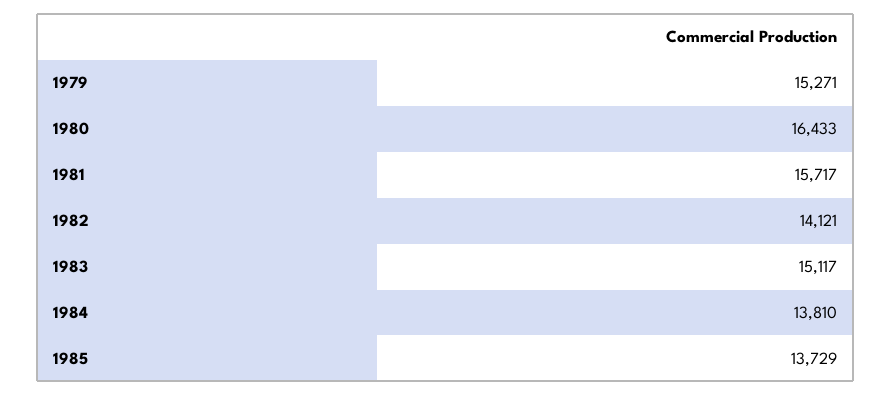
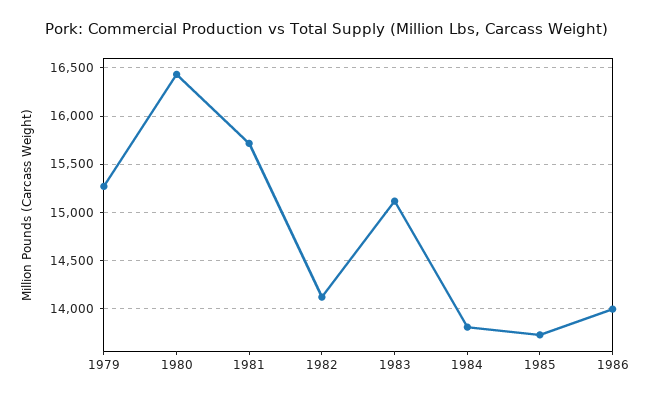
1986: none -> 14000

